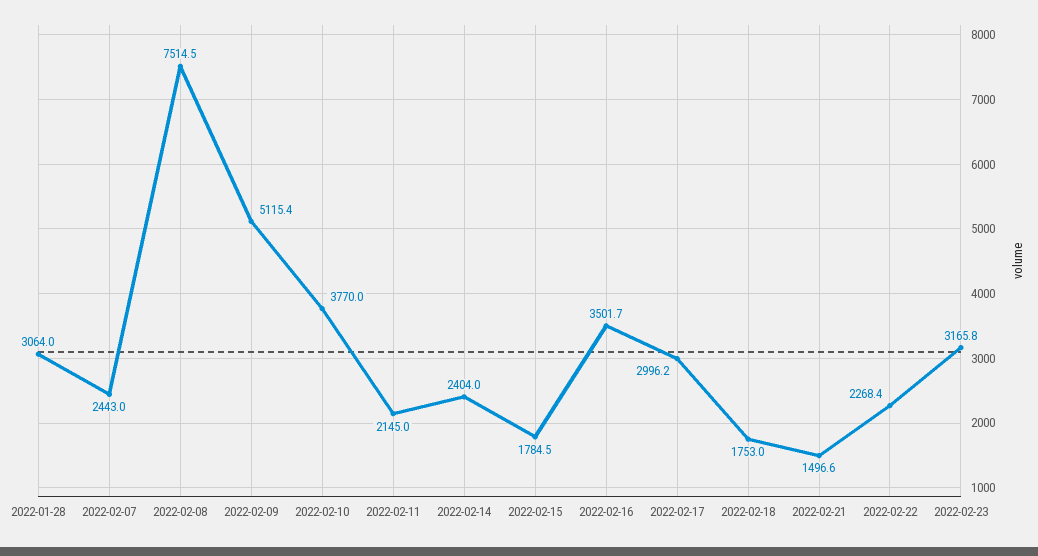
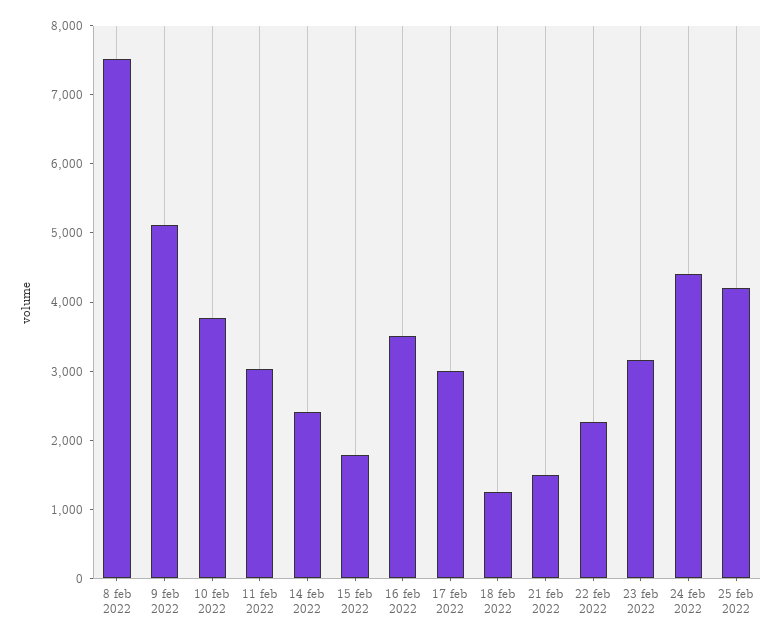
2022-01-28: 3064 -> none
2022-02-07: 2443 -> none
2022-02-11: 2145 -> 3000
2022-02-18: 1753 -> 1200
24 feb 2022: none -> 4400
25 feb 2022: none -> 4200

